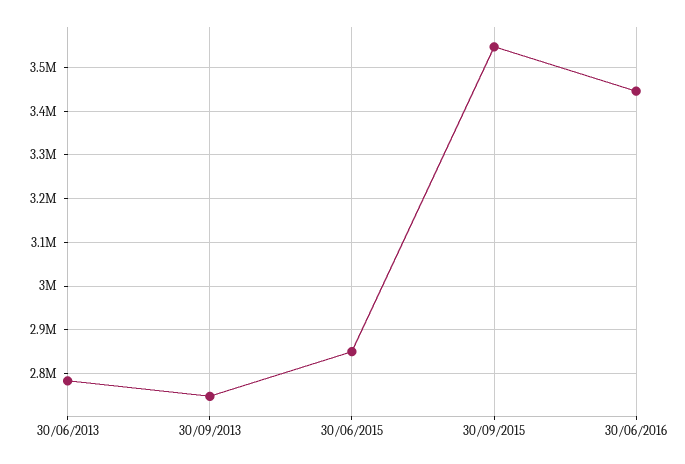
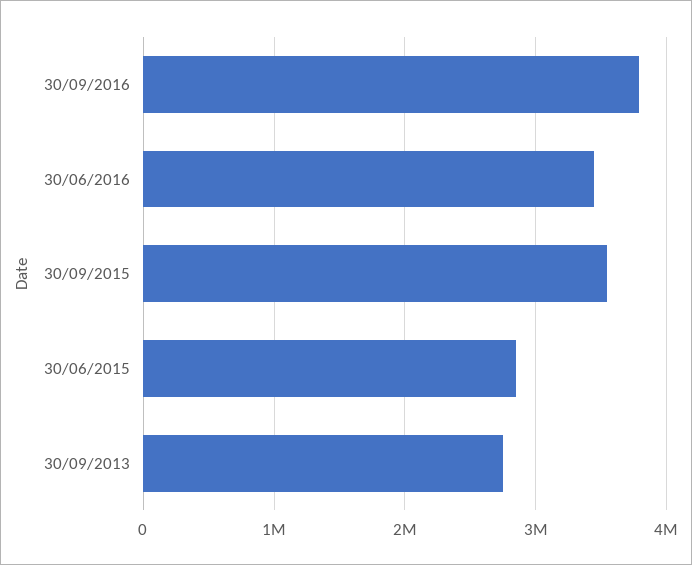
30/06/2013: 2780000 -> none
30/09/2016: none -> 3800000

